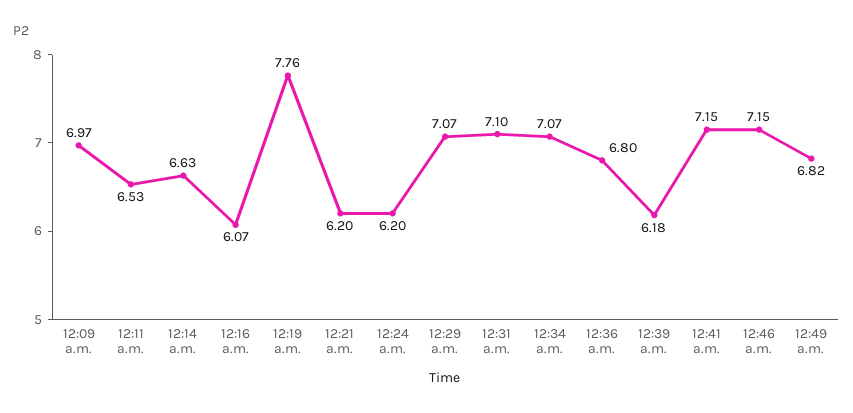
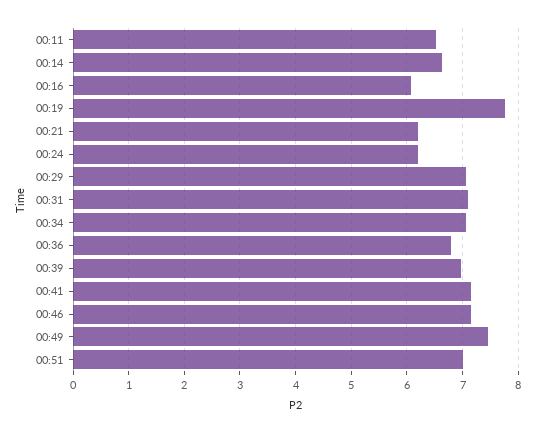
12:09 a.m.: 6.97 -> none
12:39 a.m.: 6.18 -> 7
12:49 a.m.: 6.82 -> 7.4
00:51: none -> 7

